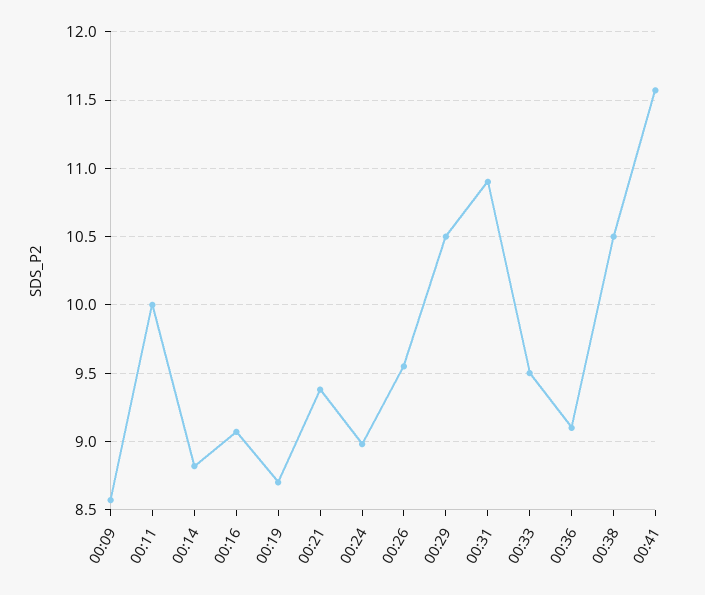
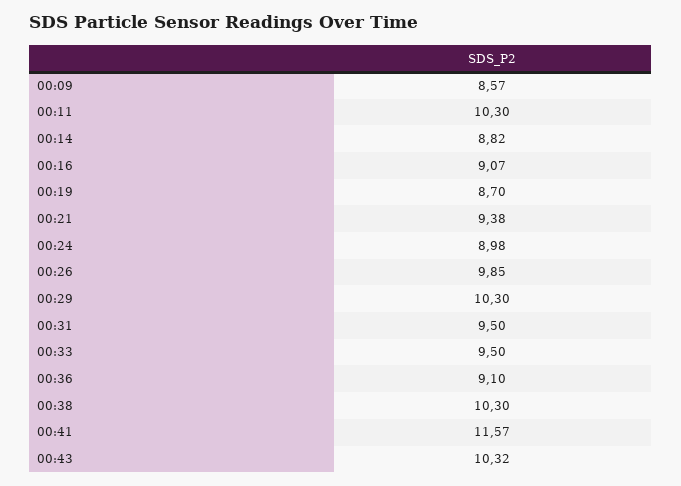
00:11: 10 -> 10.3
00:26: 9.55 -> 9.85
00:29: 10.5 -> 10.3
00:31: 10.9 -> 9.5
00:38: 10.5 -> 10.3
00:43: none -> 10.32

